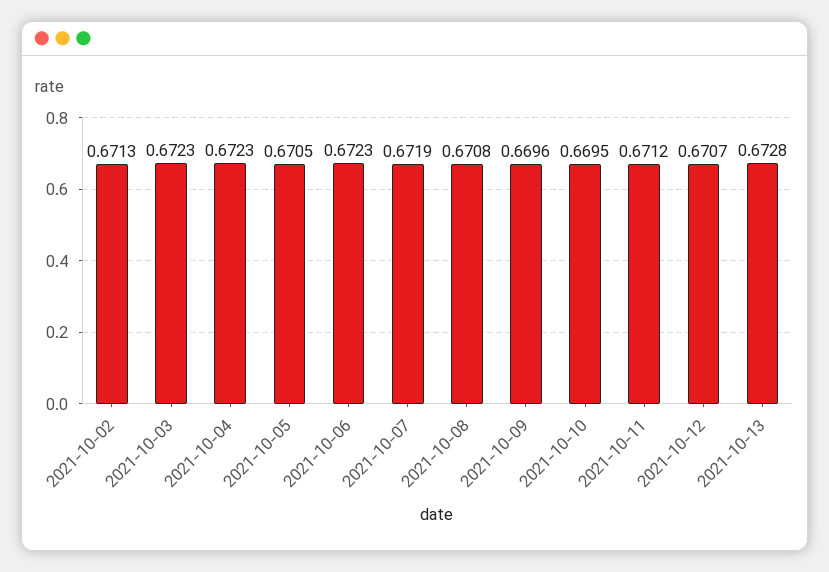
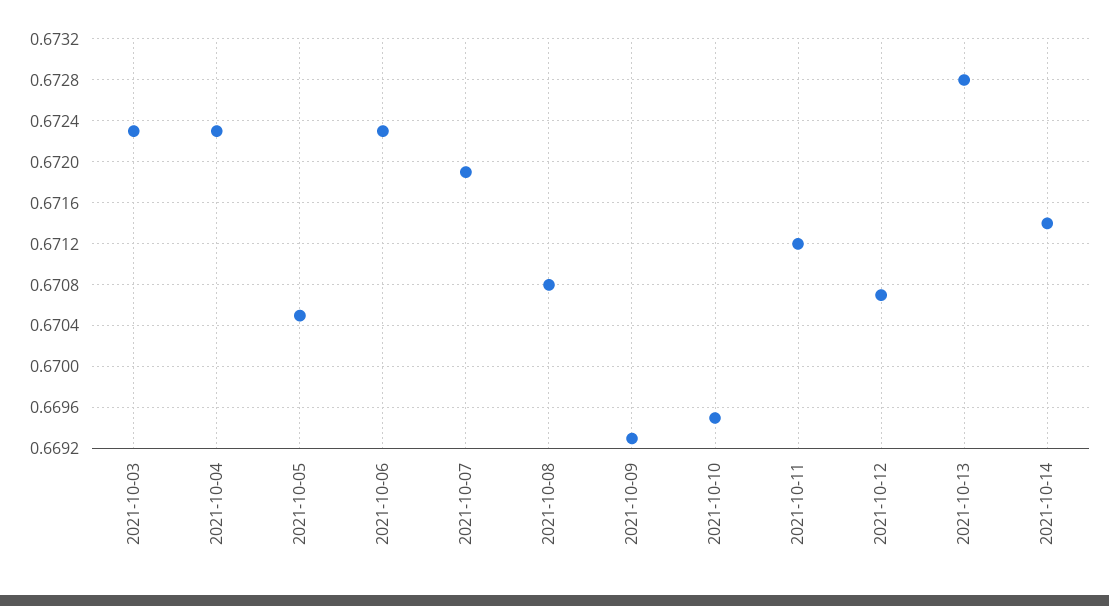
2021-10-02: 0.6713 -> none
2021-10-09: 0.6696 -> 0.6693
2021-10-14: none -> 0.6714

